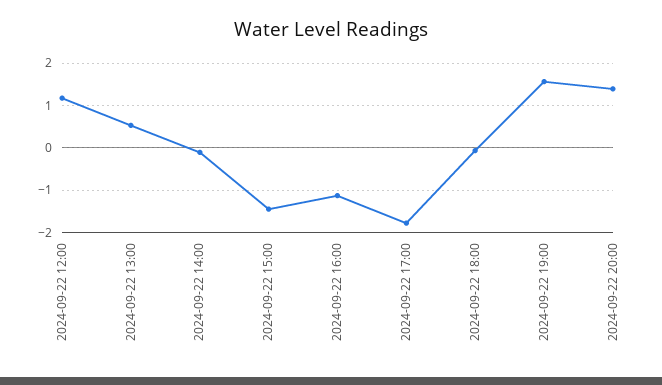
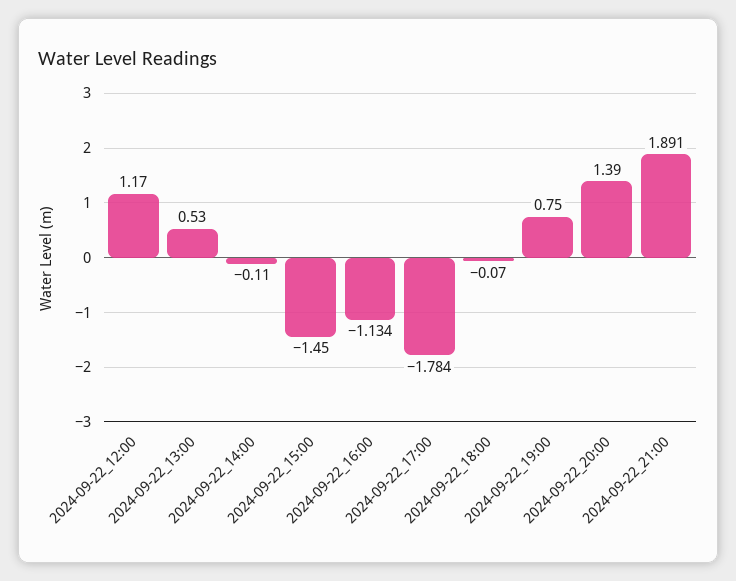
2024-09-22 19:00: 1.6 -> 0.75
2024-09-22_21:00: none -> 1.891

